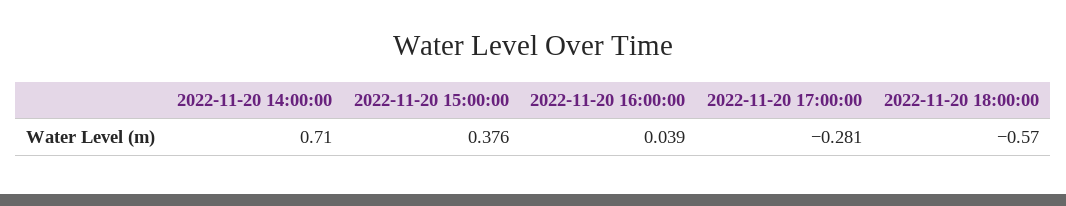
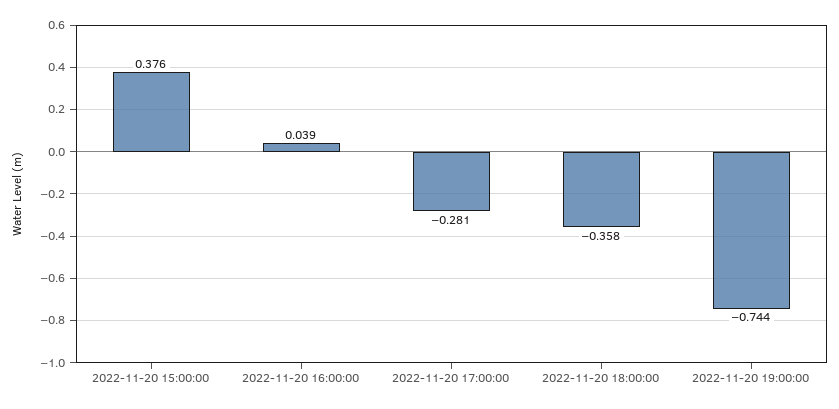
2022-11-20 14:00:00: 0.71 -> none
2022-11-20 18:00:00: -0.57 -> -0.358
2022-11-20 19:00:00: none -> -0.744

